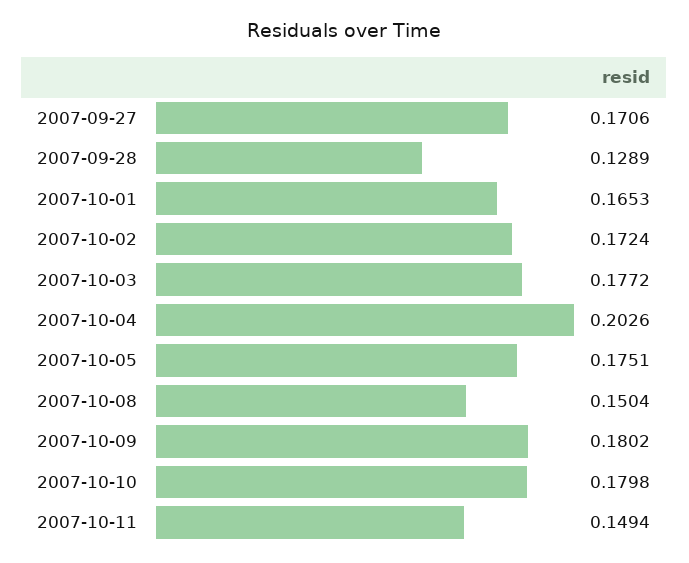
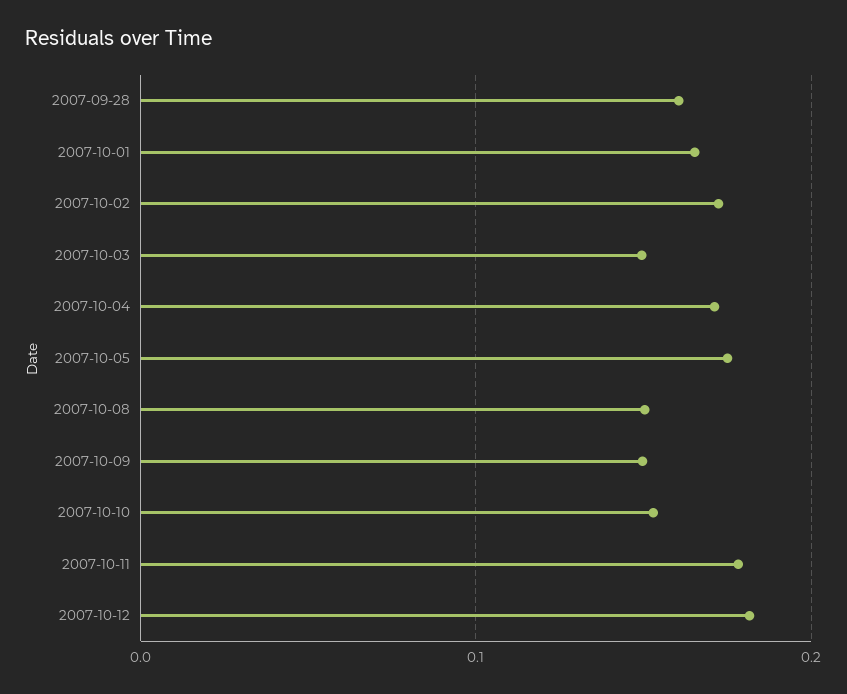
2007-09-27: 0.1706 -> none
2007-09-28: 0.1289 -> 0.16
2007-10-03: 0.1772 -> 0.15
2007-10-04: 0.2026 -> 0.17
2007-10-09: 0.1802 -> 0.15
2007-10-10: 0.1798 -> 0.15
2007-10-11: 0.1494 -> 0.18
2007-10-12: none -> 0.18

